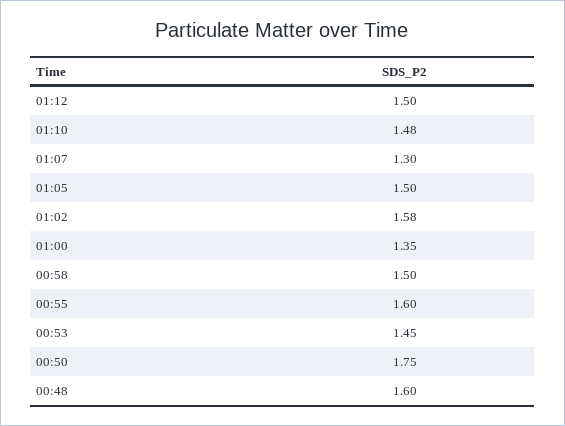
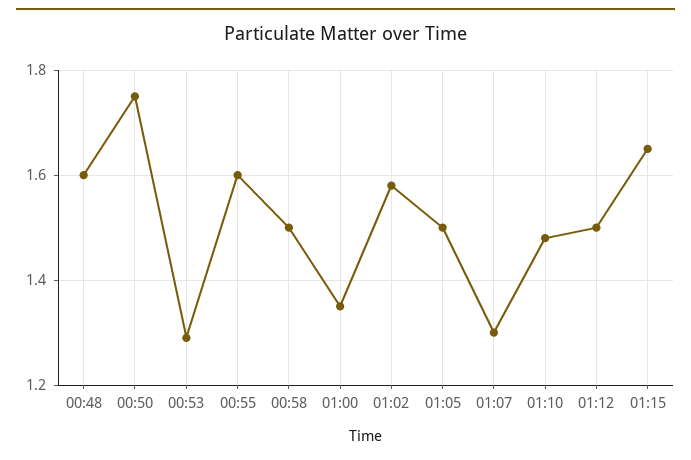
00:53: 1.45 -> 1.3
01:15: none -> 1.65

